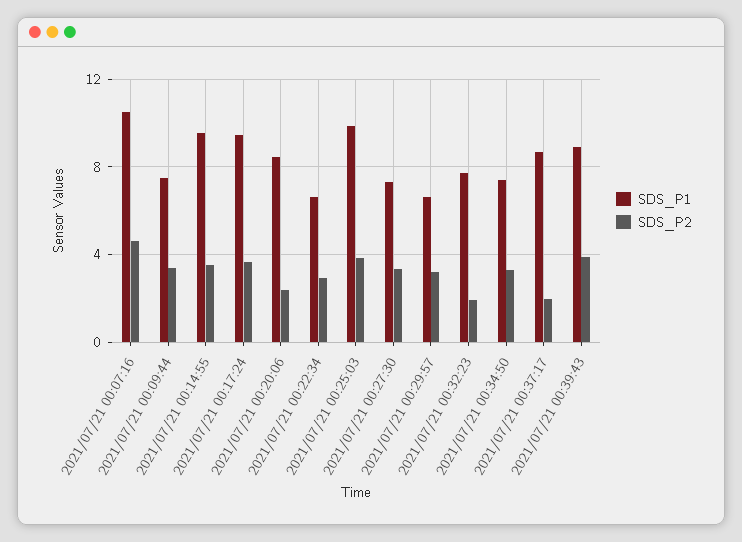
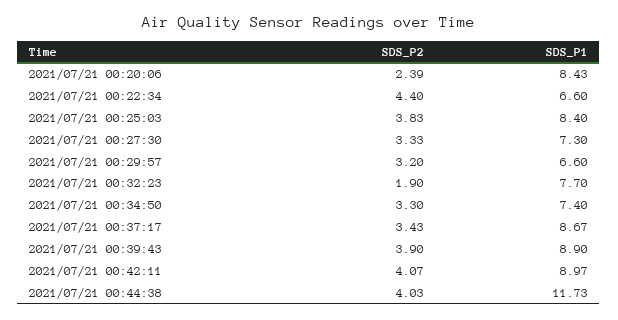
SDS_P1, 2021/07/21 00:07:16: 10.5 -> none
SDS_P2, 2021/07/21 00:07:16: 4.5 -> none
SDS_P1, 2021/07/21 00:09:44: 7.5 -> none
SDS_P2, 2021/07/21 00:09:44: 3.5 -> none
SDS_P1, 2021/07/21 00:14:55: 9.5 -> none
SDS_P2, 2021/07/21 00:14:55: 3.5 -> none
SDS_P1, 2021/07/21 00:17:24: 9.5 -> none
SDS_P2, 2021/07/21 00:17:24: 3.5 -> none
SDS_P2, 2021/07/21 00:22:34: 3 -> 4.4
SDS_P1, 2021/07/21 00:25:03: 10 -> 8.4
SDS_P2, 2021/07/21 00:37:17: 2 -> 3.43
SDS_P2, 2021/07/21 00:42:11: none -> 4.07
SDS_P1, 2021/07/21 00:42:11: none -> 8.97
SDS_P2, 2021/07/21 00:44:38: none -> 4.03
SDS_P1, 2021/07/21 00:44:38: none -> 11.73

